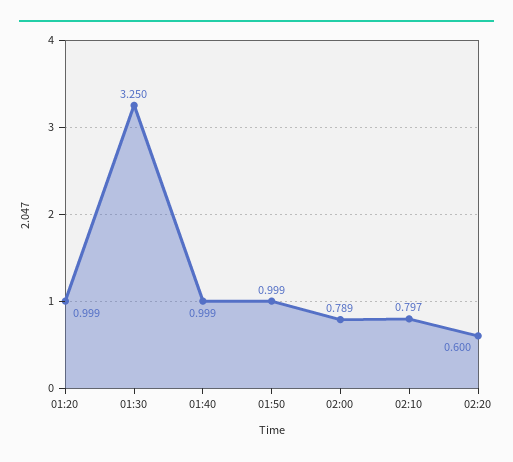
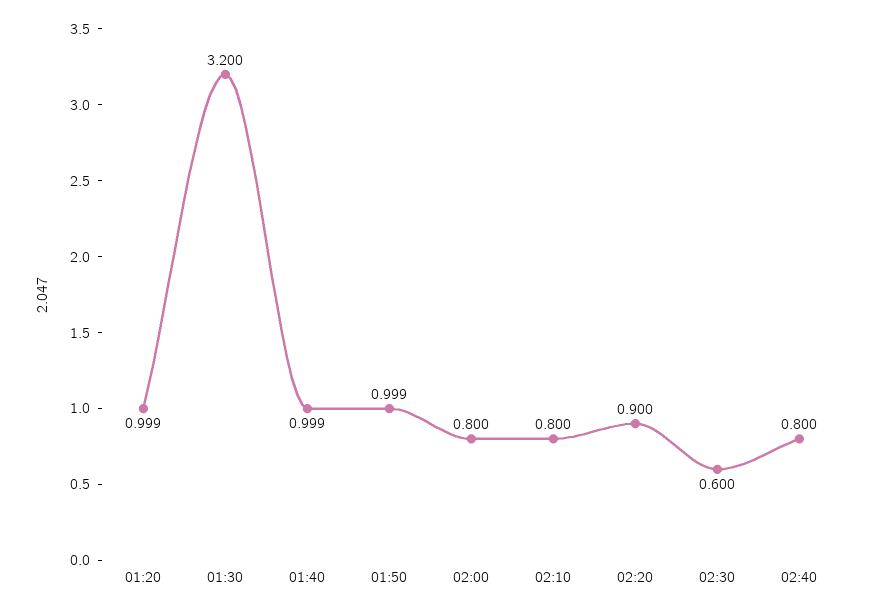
01:30: 3.25 -> 3.2
02:00: 0.789 -> 0.8
02:10: 0.797 -> 0.8
02:20: 0.6 -> 0.9
02:30: none -> 0.6
02:40: none -> 0.8

